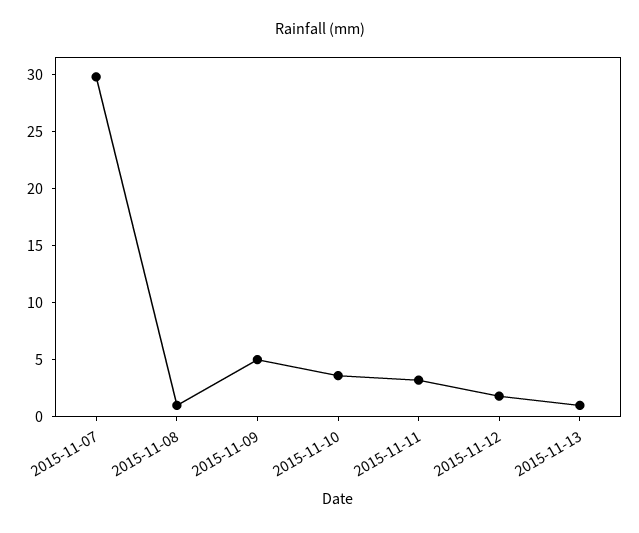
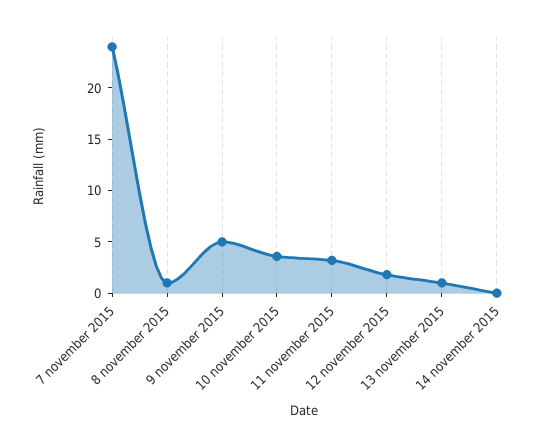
2015-11-07: 30 -> 24
14 november 2015: none -> 0

